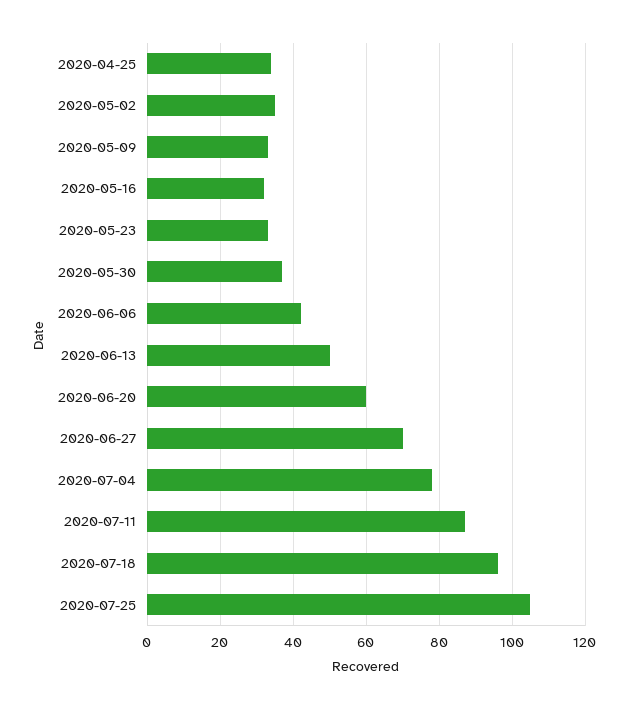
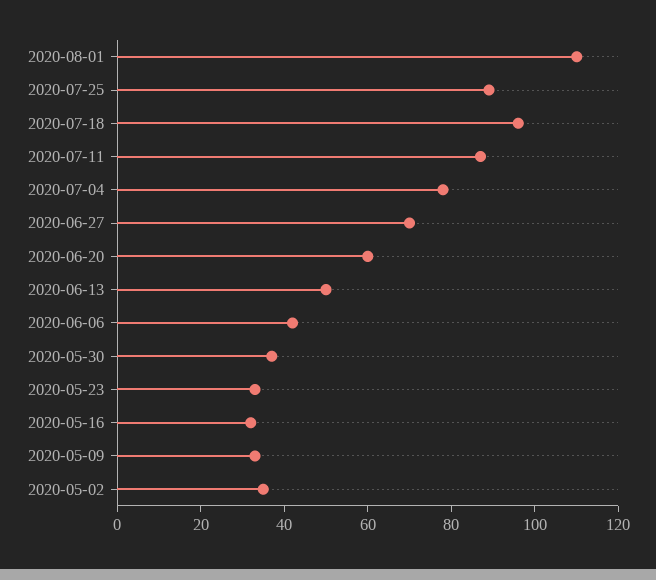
2020-04-25: 35 -> none
2020-07-25: 105 -> 90
2020-08-01: none -> 110

